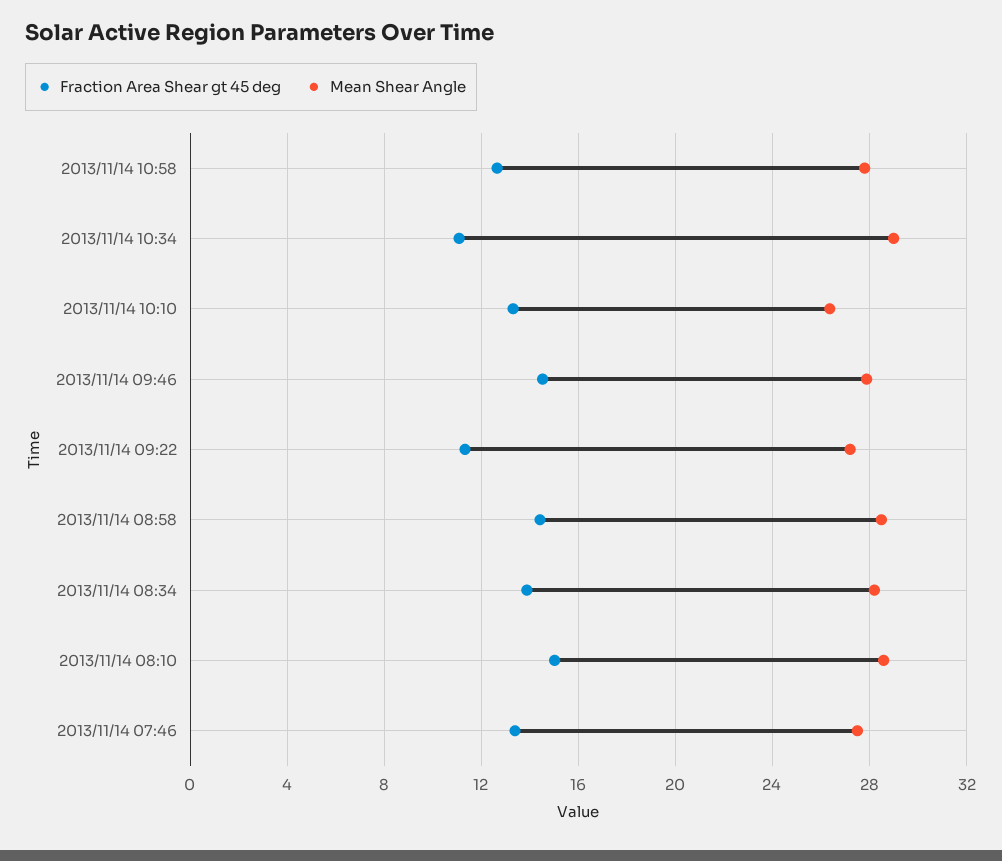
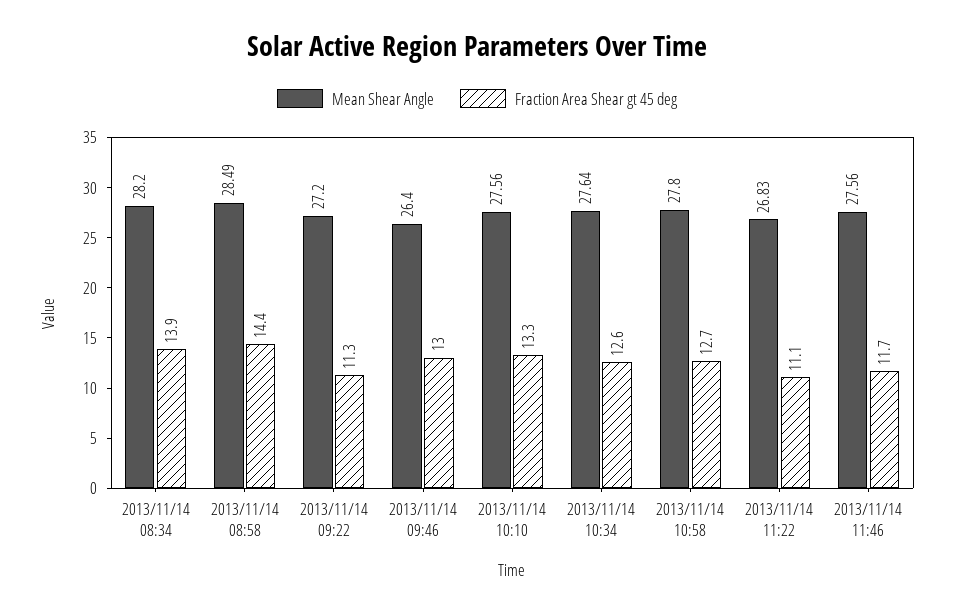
Fraction Area Shear gt 45 deg, 2013/11/14 10:34: 11 -> 12.6
Mean Shear Angle, 2013/11/14 10:34: 29 -> 27.64
Mean Shear Angle, 2013/11/14 10:10: 26.5 -> 27.56
Fraction Area Shear gt 45 deg, 2013/11/14 09:46: 14.5 -> 13
Mean Shear Angle, 2013/11/14 09:46: 28 -> 26.4
Fraction Area Shear gt 45 deg, 2013/11/14 08:10: 15 -> none
Mean Shear Angle, 2013/11/14 08:10: 28.5 -> none
Fraction Area Shear gt 45 deg, 2013/11/14 07:46: 13.5 -> none
Mean Shear Angle, 2013/11/14 07:46: 27.5 -> none
Mean Shear Angle, 2013/11/14 11:22: none -> 26.83
Fraction Area Shear gt 45 deg, 2013/11/14 11:22: none -> 11.1
Mean Shear Angle, 2013/11/14 11:46: none -> 27.56
Fraction Area Shear gt 45 deg, 2013/11/14 11:46: none -> 11.7

